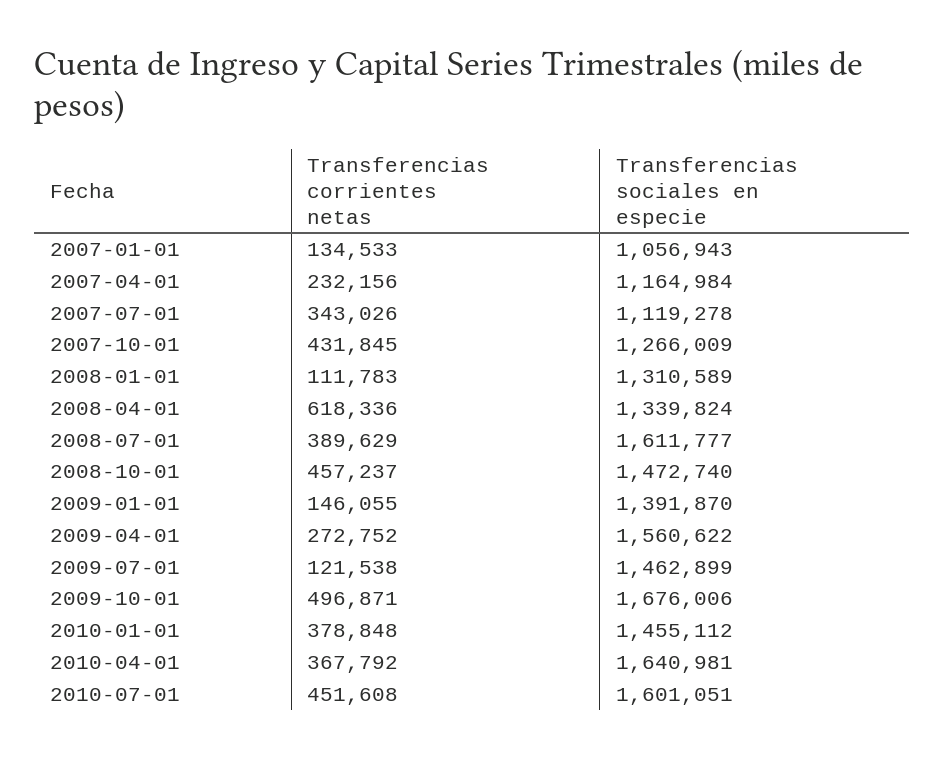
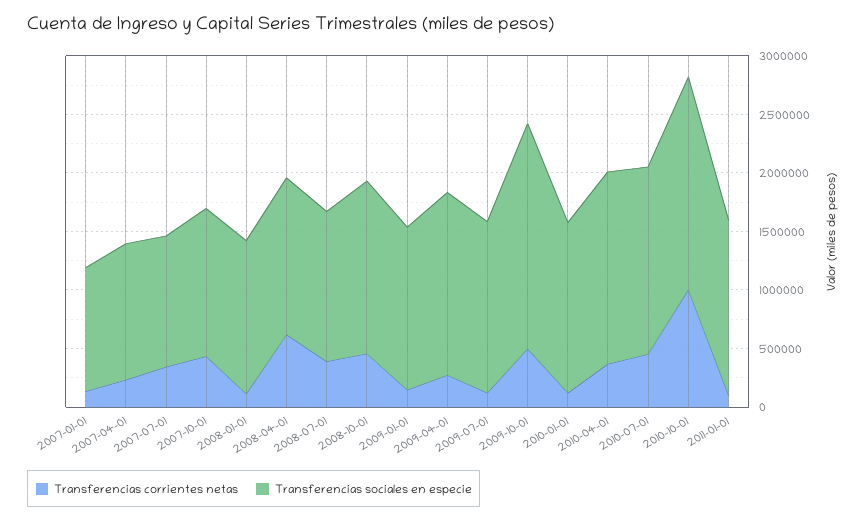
Transferencias sociales en especie, 2008-07-01: 1611777 -> 1300000
Transferencias sociales en especie, 2009-10-01: 1676006 -> 1900000
Transferencias corrientes netas, 2010-01-01: 378848 -> 100000
Transferencias corrientes netas, 2010-10-01: none -> 1000000
Transferencias sociales en especie, 2010-10-01: none -> 1800000
Transferencias corrientes netas, 2011-01-01: none -> 100000
Transferencias sociales en especie, 2011-01-01: none -> 1500000

